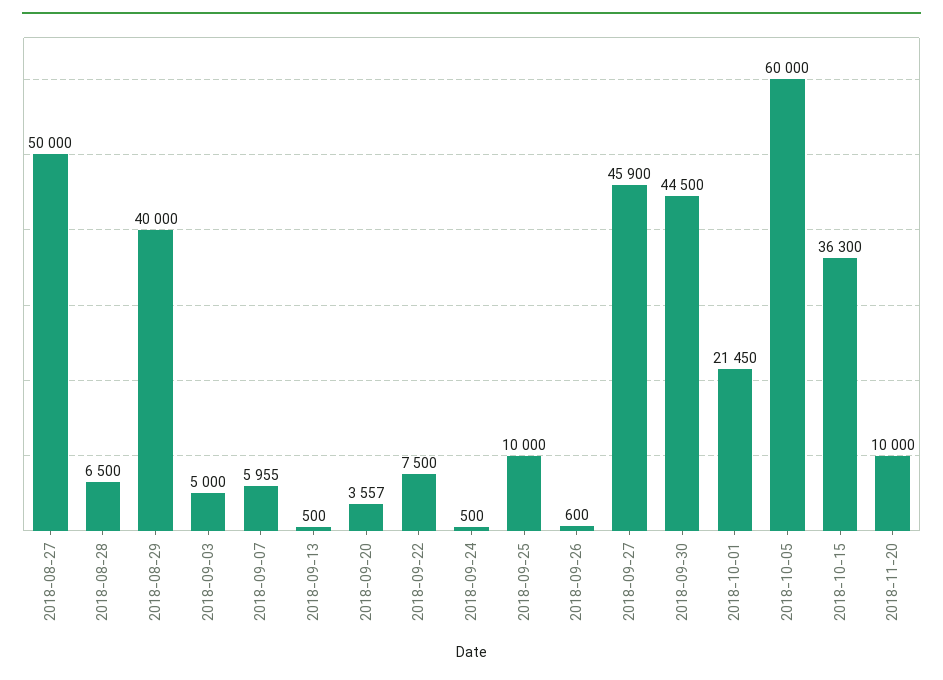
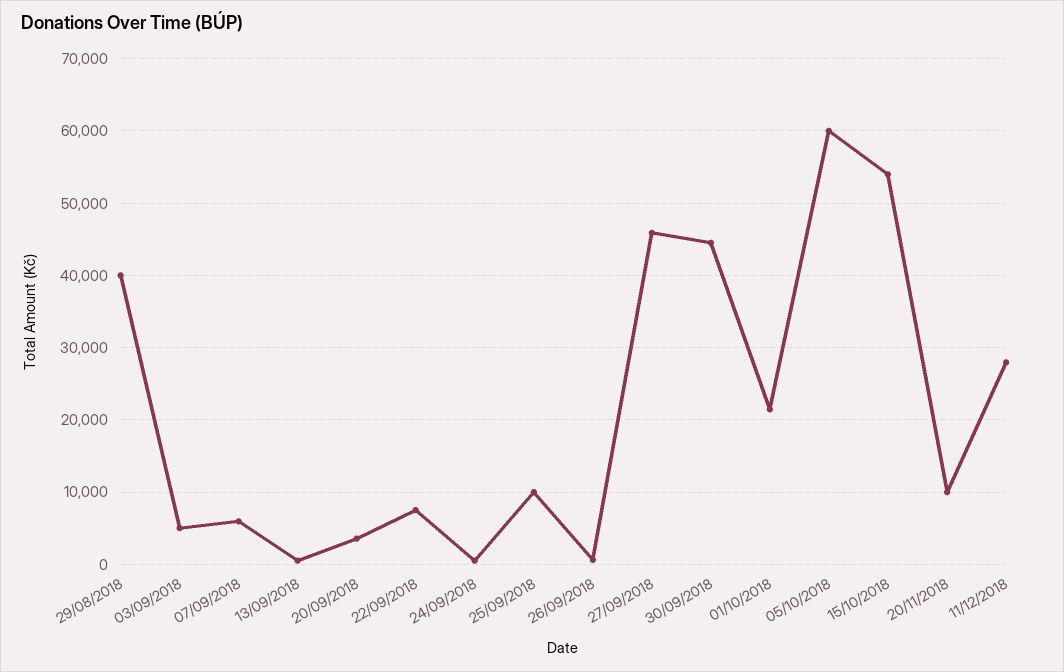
2018-08-27: 50000 -> none
2018-08-28: 6500 -> none
2018-10-15: 36300 -> 54000
11/12/2018: none -> 28000

